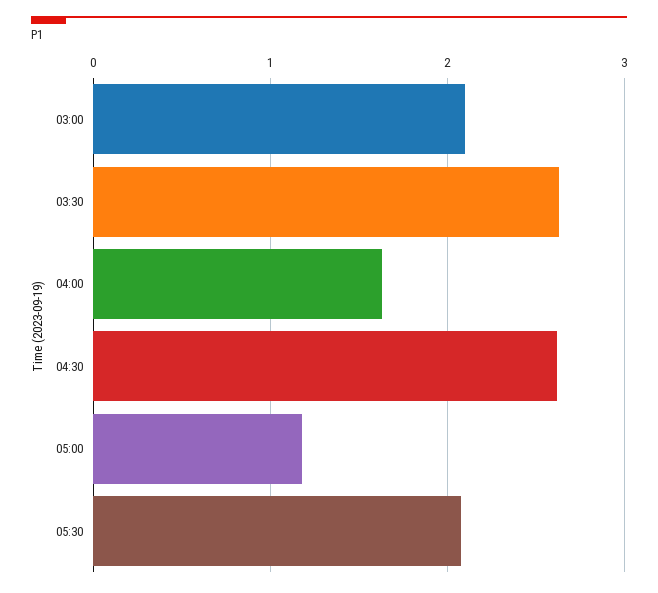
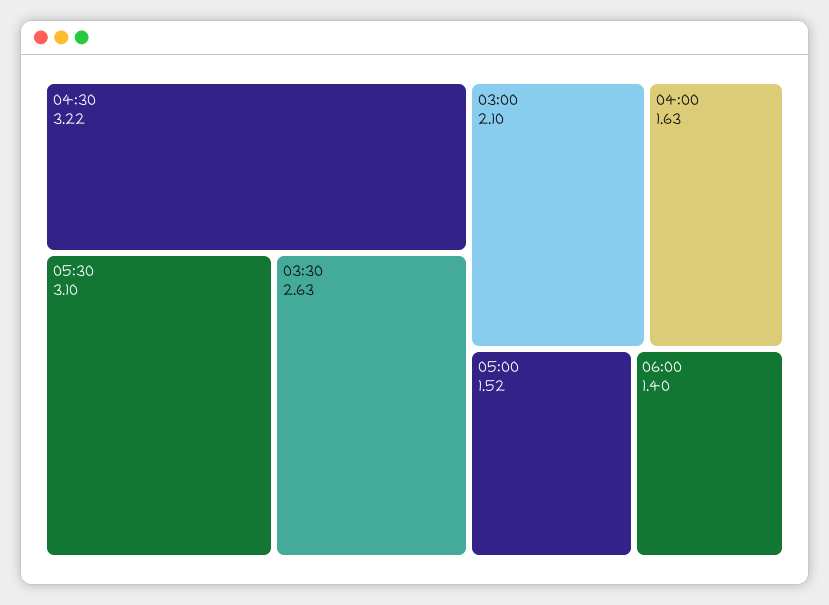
04:30: 2.6 -> 3.22
05:00: 1.2 -> 1.52
05:30: 2.1 -> 3.1
06:00: none -> 1.4

